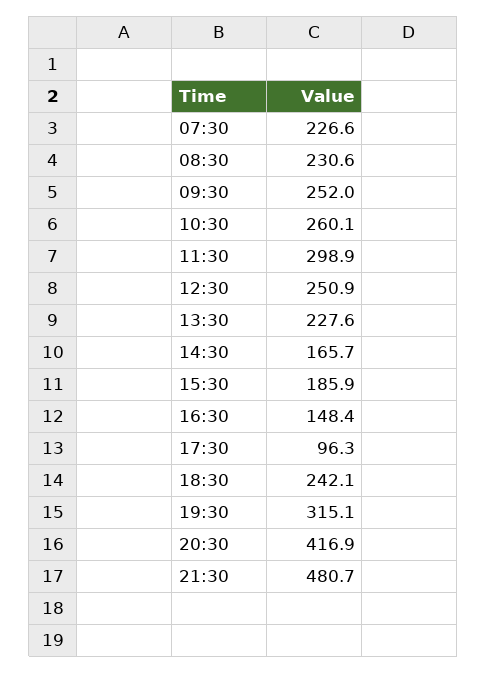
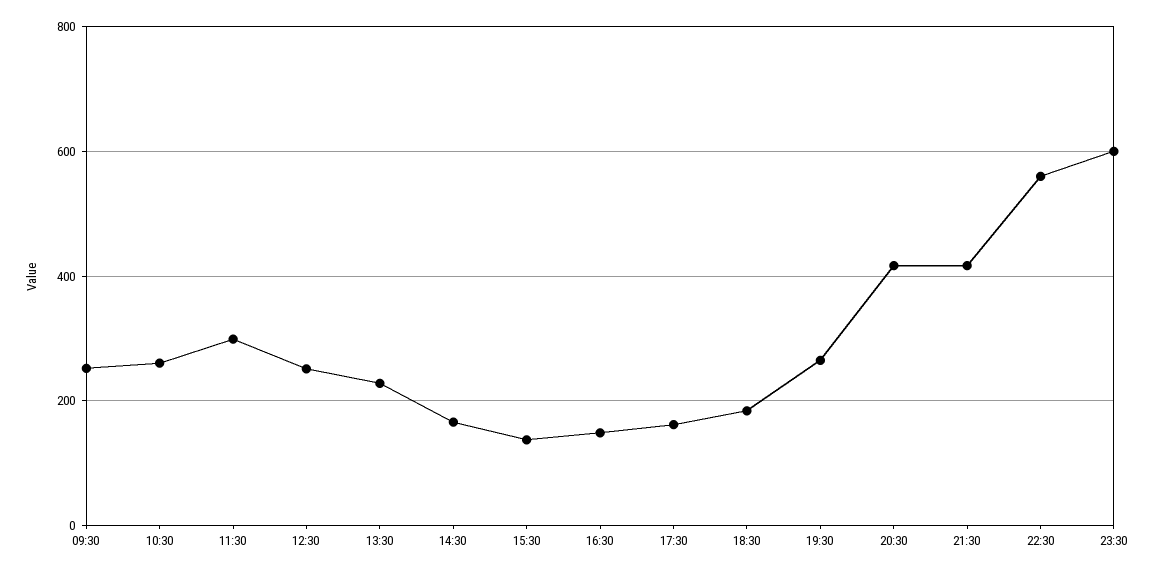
07:30: 226.6 -> none
08:30: 230.6 -> none
15:30: 185.9 -> 140
17:30: 96.3 -> 160
18:30: 242.1 -> 180
19:30: 315.1 -> 260
21:30: 480.7 -> 420
22:30: none -> 560
23:30: none -> 600

